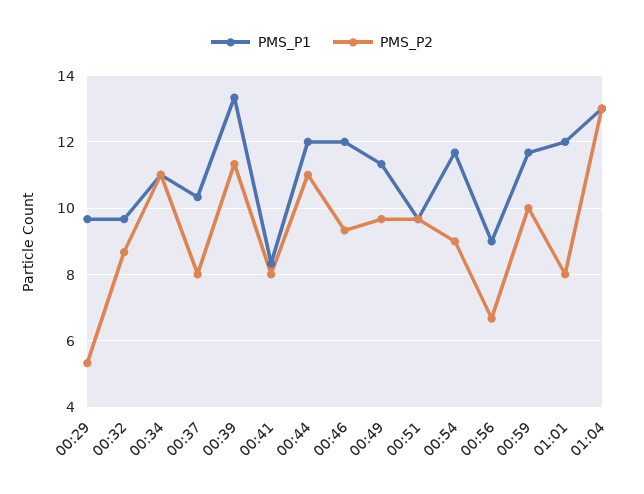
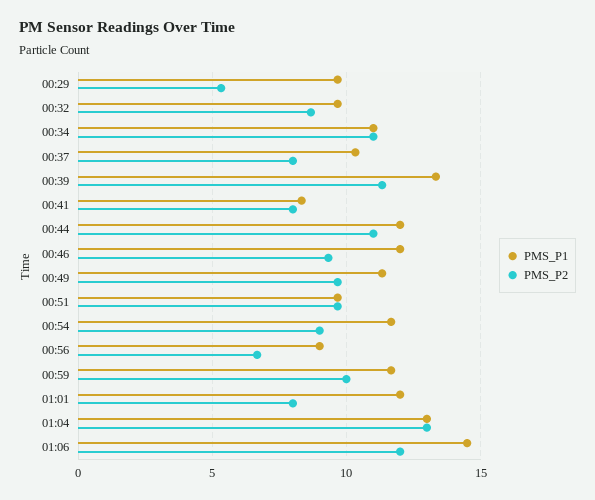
PMS_P1, 01:06: none -> 14.5
PMS_P2, 01:06: none -> 12

